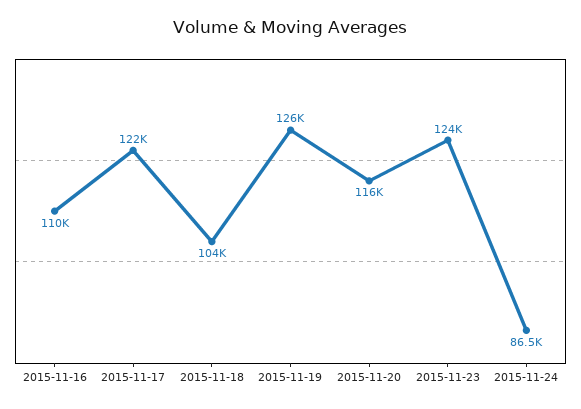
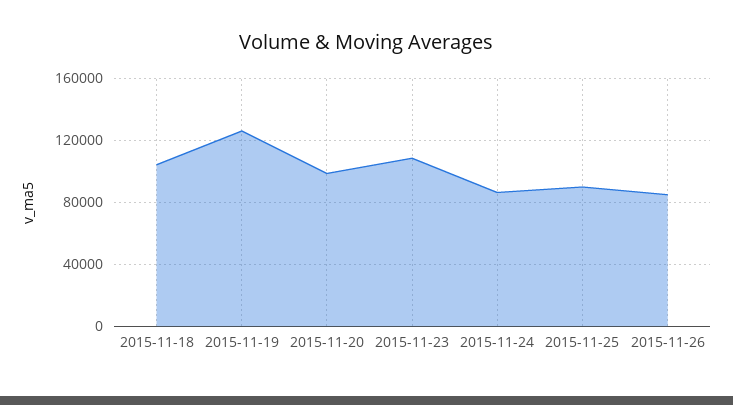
2015-11-16: 110000 -> none
2015-11-17: 122000 -> none
2015-11-20: 116000 -> 100000
2015-11-23: 124000 -> 110000
2015-11-25: none -> 90000
2015-11-26: none -> 85000

